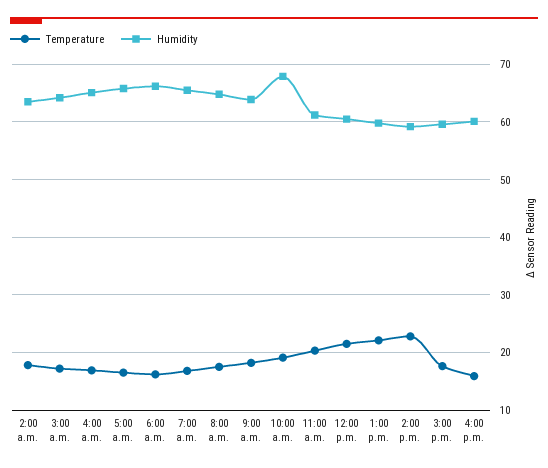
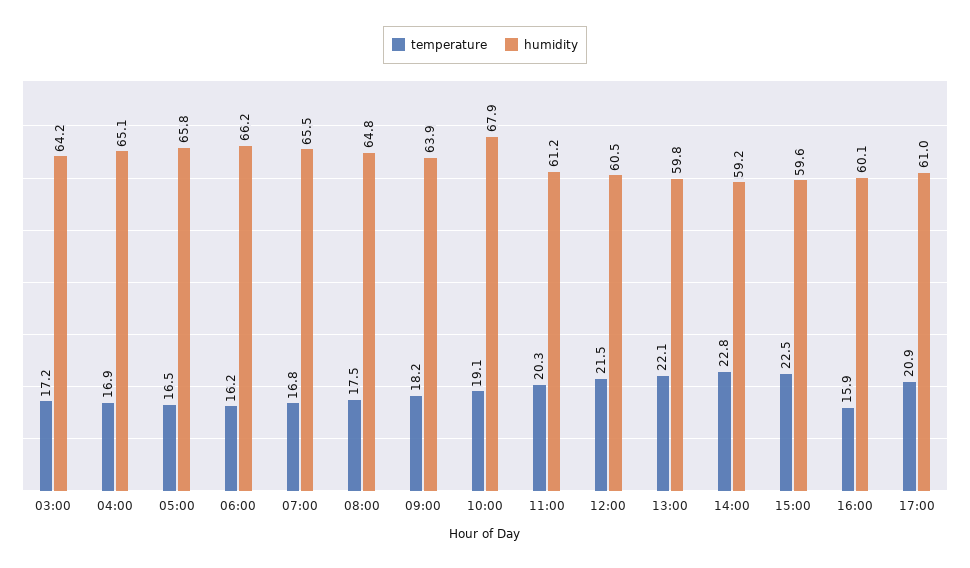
Temperature, 2:00 a.m.: 18 -> none
Humidity, 2:00 a.m.: 64 -> none
Temperature, 3:00 p.m.: 18 -> 22.5
Temperature, 17:00: none -> 20.9
Humidity, 17:00: none -> 61

